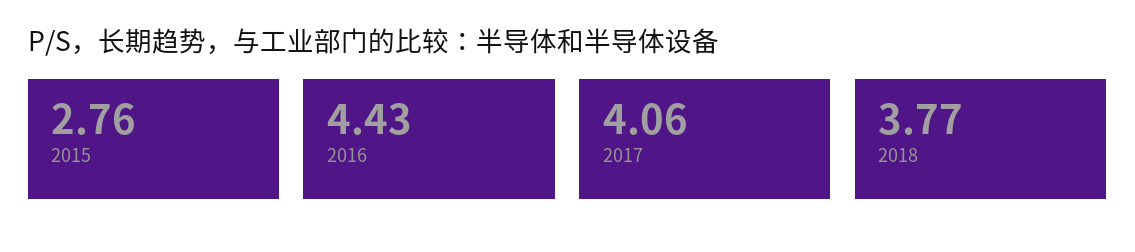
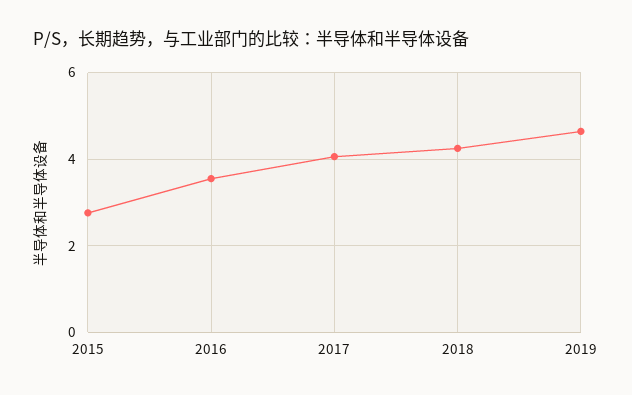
2016: 4.43 -> 3.6
2018: 3.77 -> 4.2
2019: none -> 4.6

